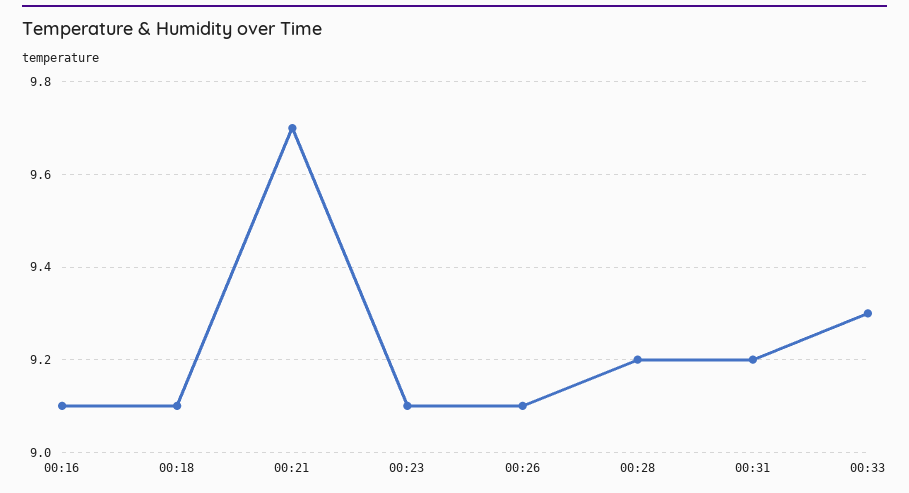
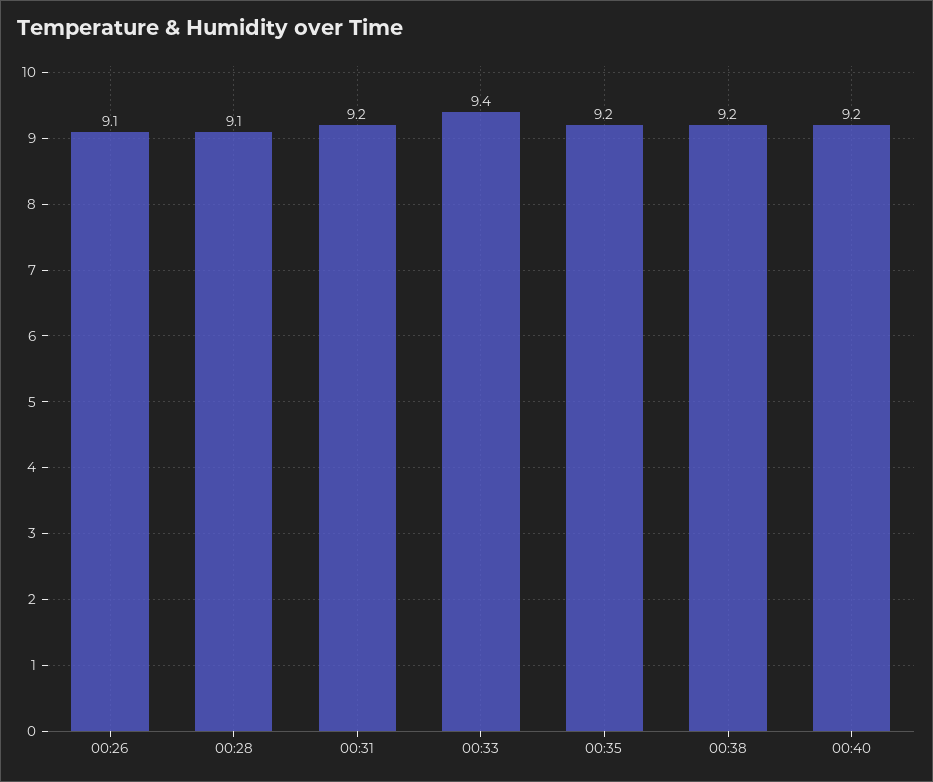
00:16: 9.1 -> none
00:18: 9.1 -> none
00:21: 9.7 -> none
00:23: 9.1 -> none
00:28: 9.2 -> 9.1
00:33: 9.3 -> 9.4
00:35: none -> 9.2
00:38: none -> 9.2
00:40: none -> 9.2

